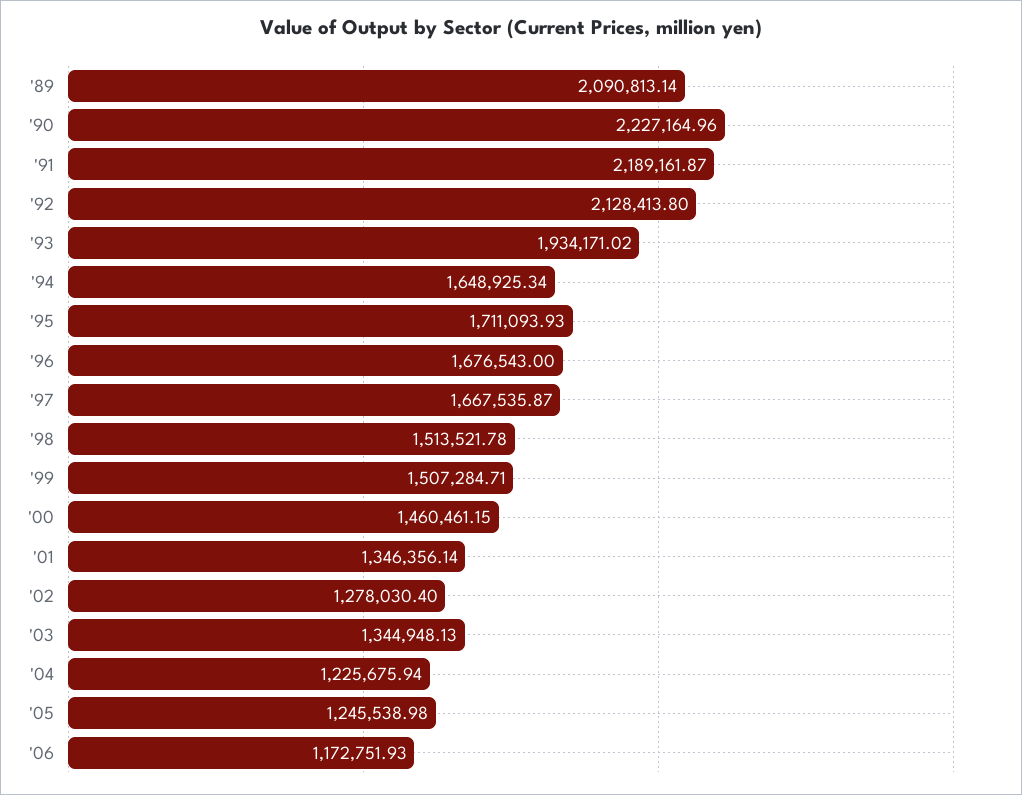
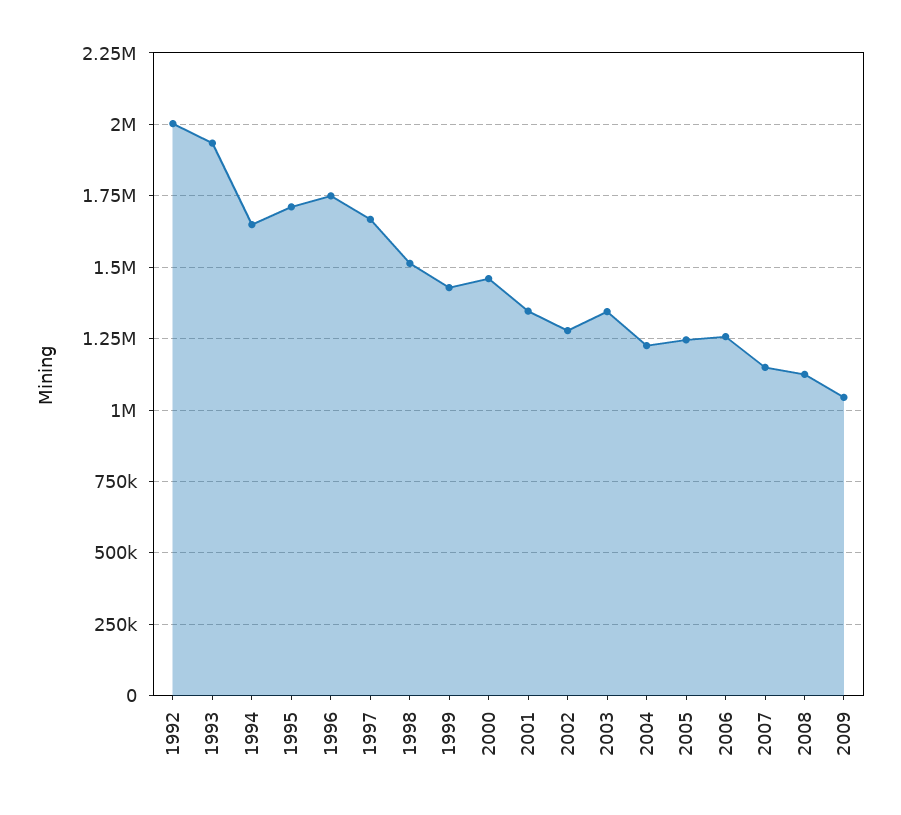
'89: 2090813.14 -> none
'90: 2227164.96 -> none
'91: 2189161.87 -> none
'92: 2128413.8 -> 2000000
'96: 1676543 -> 1750000
'99: 1507284.71 -> 1425000
'06: 1172751.93 -> 1250000
2007: none -> 1150000
2008: none -> 1125000
2009: none -> 1050000

